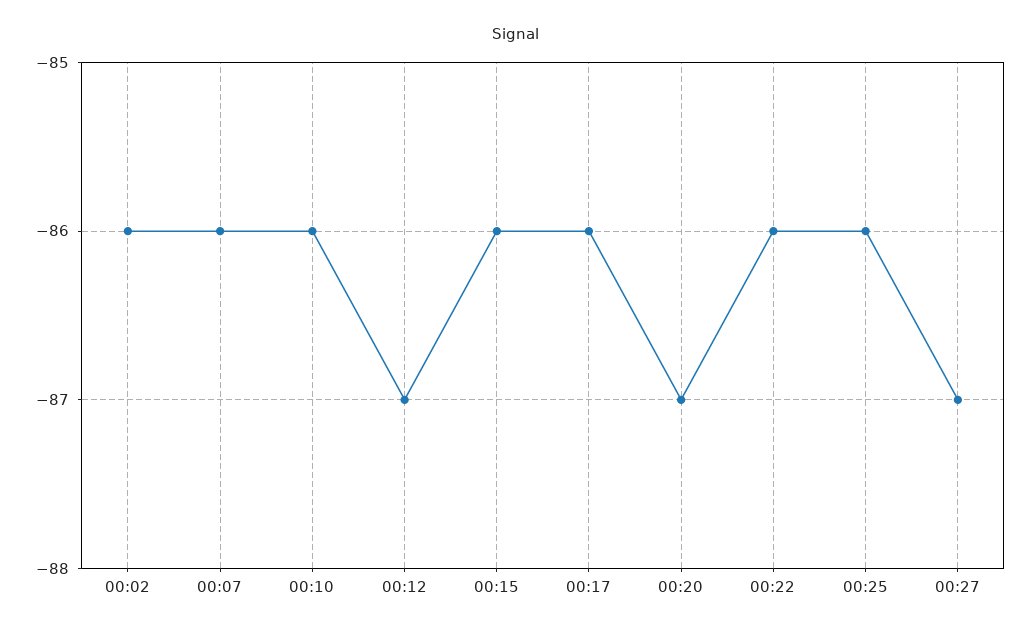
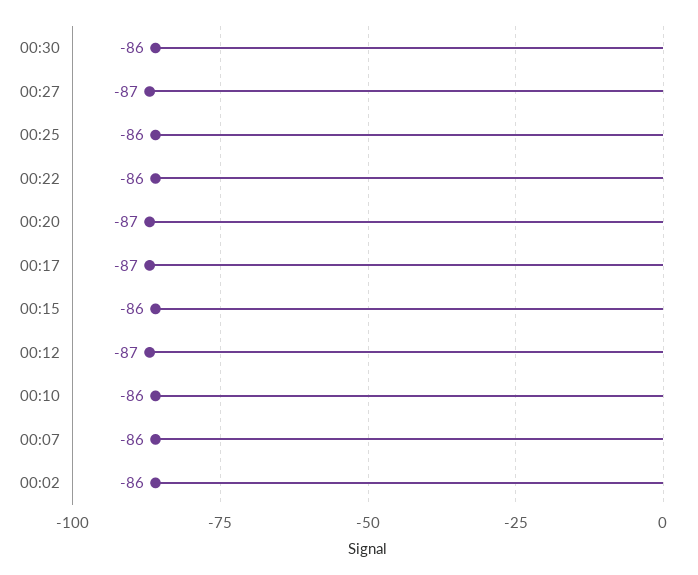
00:17: -86 -> -87
00:30: none -> -86

